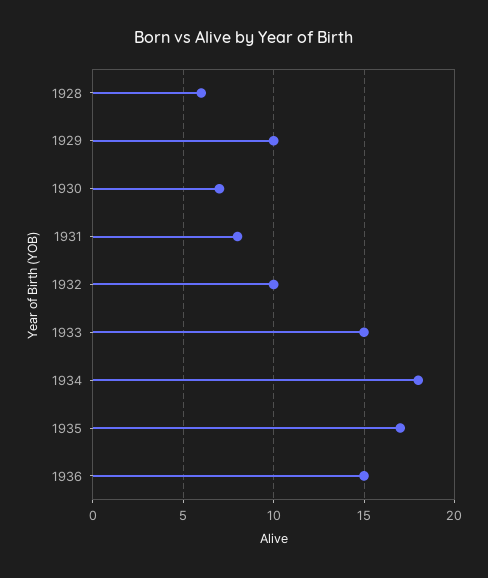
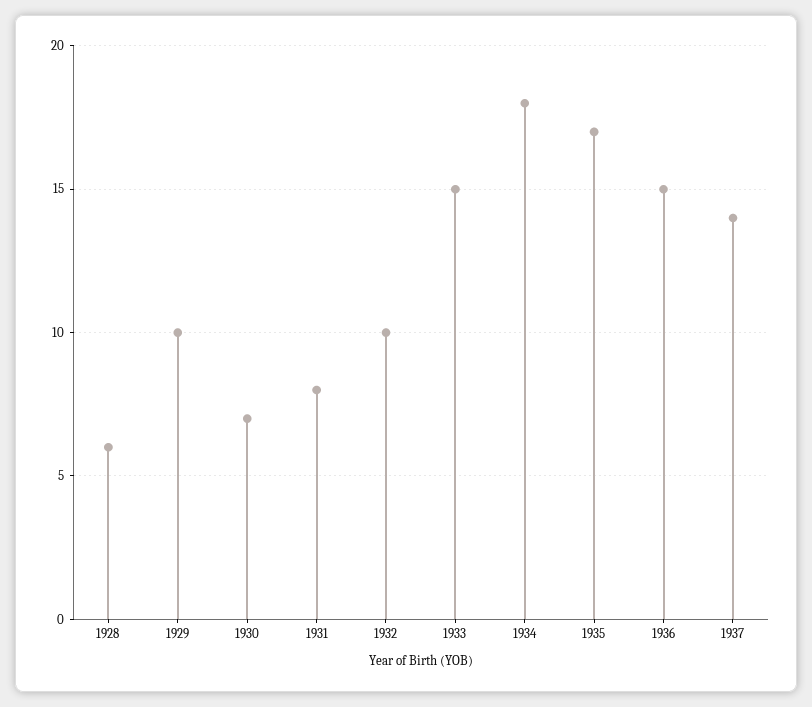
1937: none -> 14

